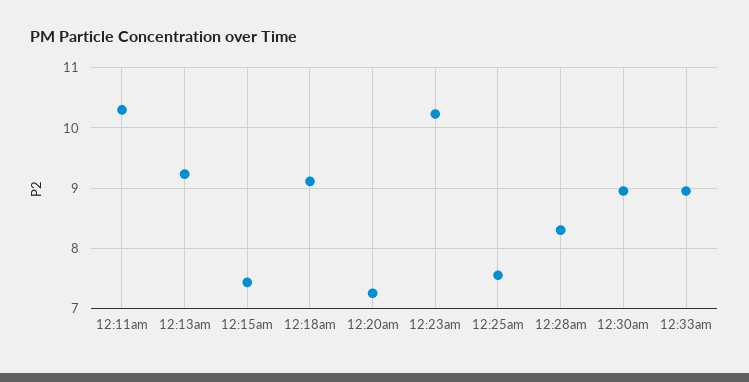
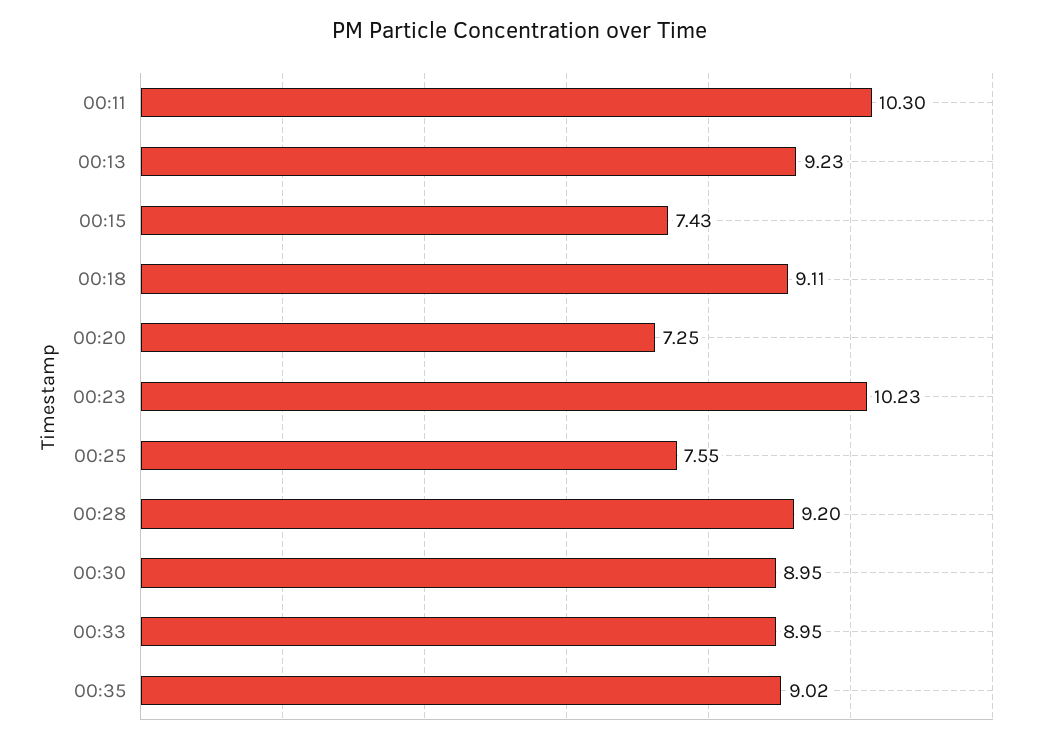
12:28am: 8.3 -> 9.2
00:35: none -> 9.02

